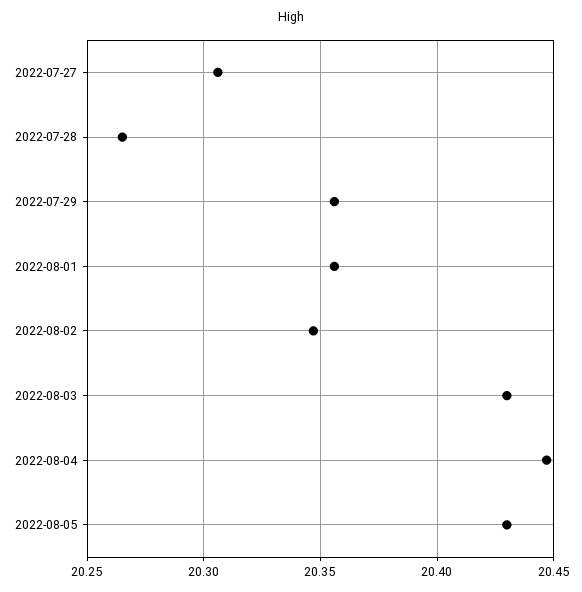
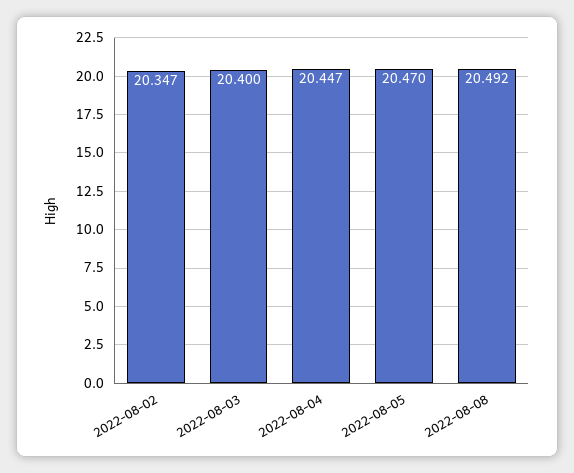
2022-07-27: 20.305 -> none
2022-07-28: 20.265 -> none
2022-07-29: 20.355 -> none
2022-08-01: 20.355 -> none
2022-08-03: 20.43 -> 20.4
2022-08-05: 20.43 -> 20.47
2022-08-08: none -> 20.492

